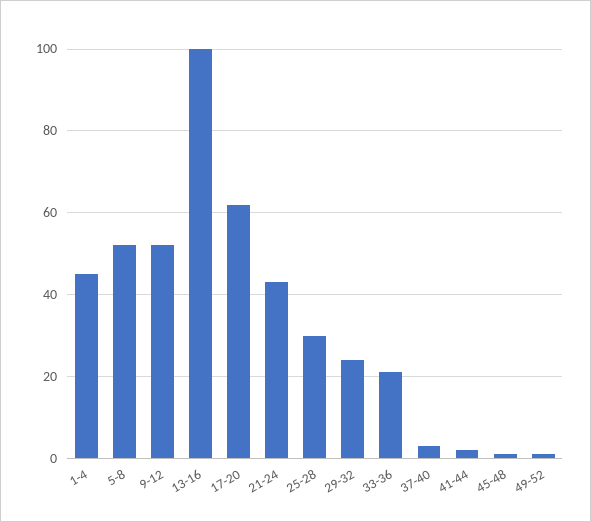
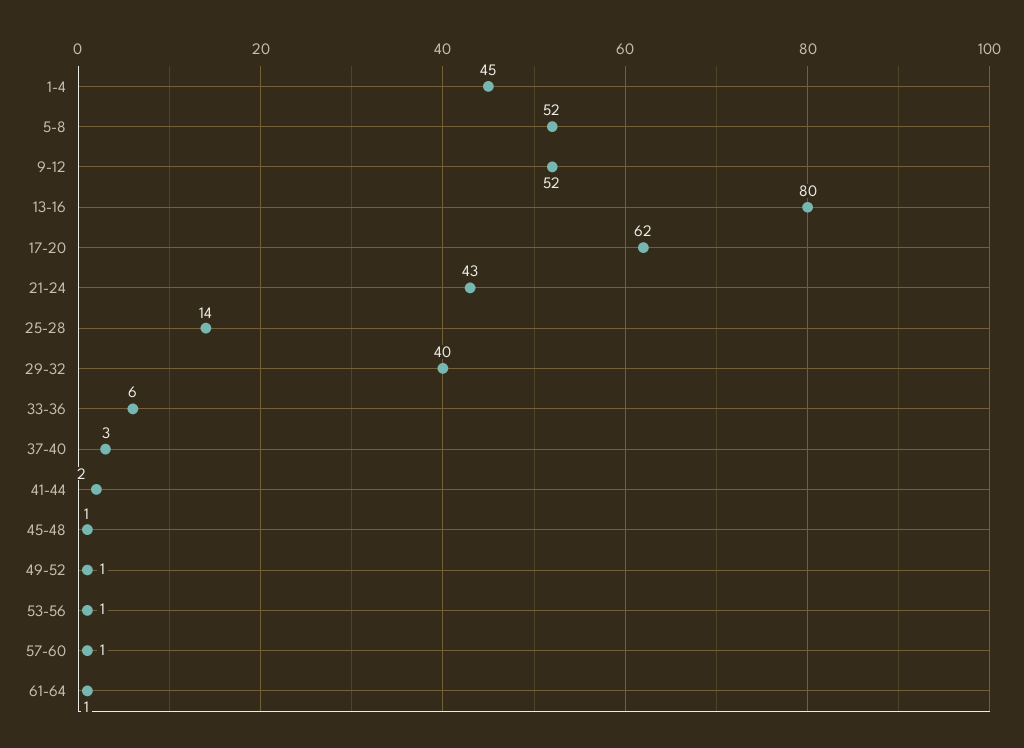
13-16: 100 -> 80
25-28: 30 -> 14
29-32: 25 -> 40
33-36: 20 -> 6
53-56: none -> 1
57-60: none -> 1
61-64: none -> 1

